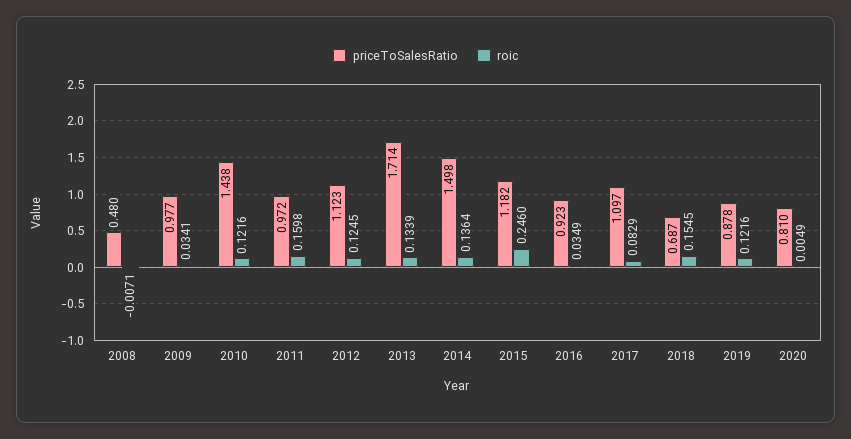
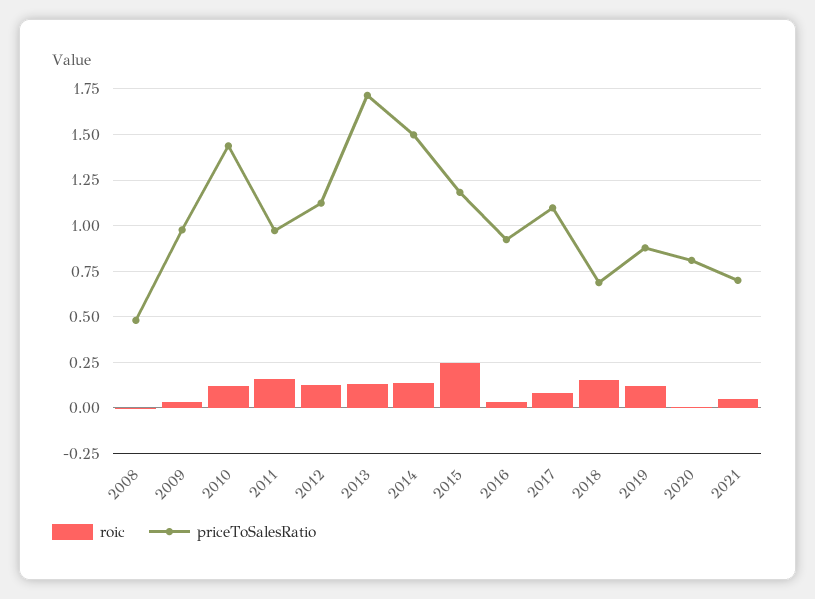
roic, 2021: none -> 0.05
priceToSalesRatio, 2021: none -> 0.7

